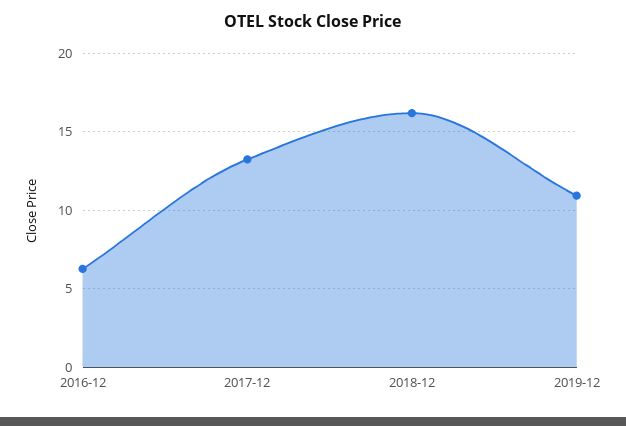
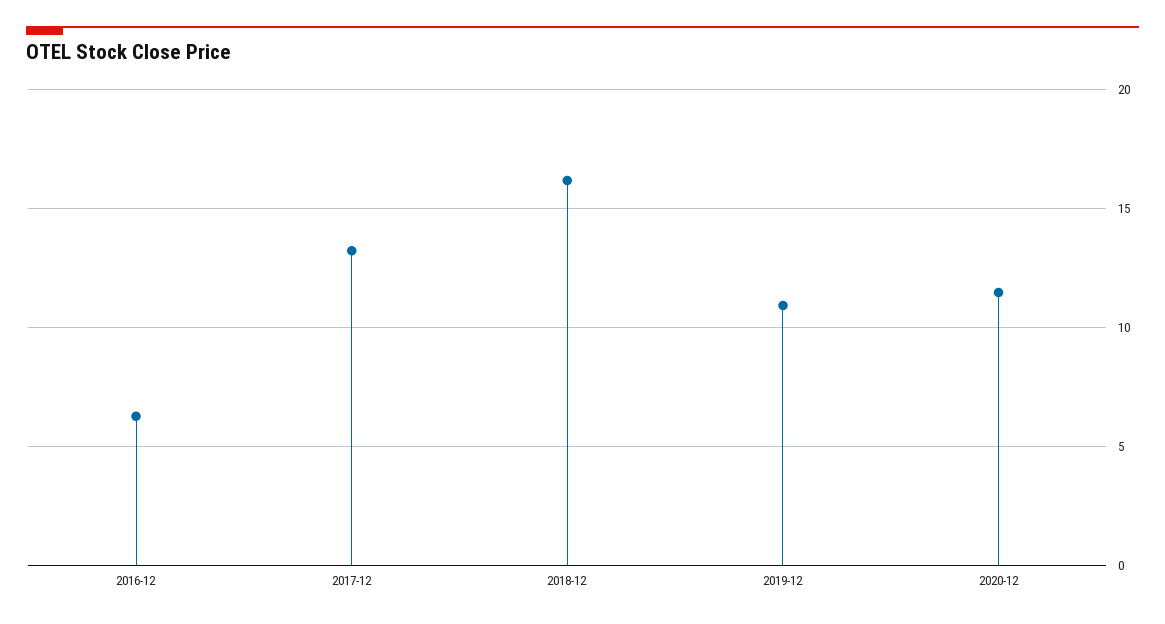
2020-12: none -> 11.5

